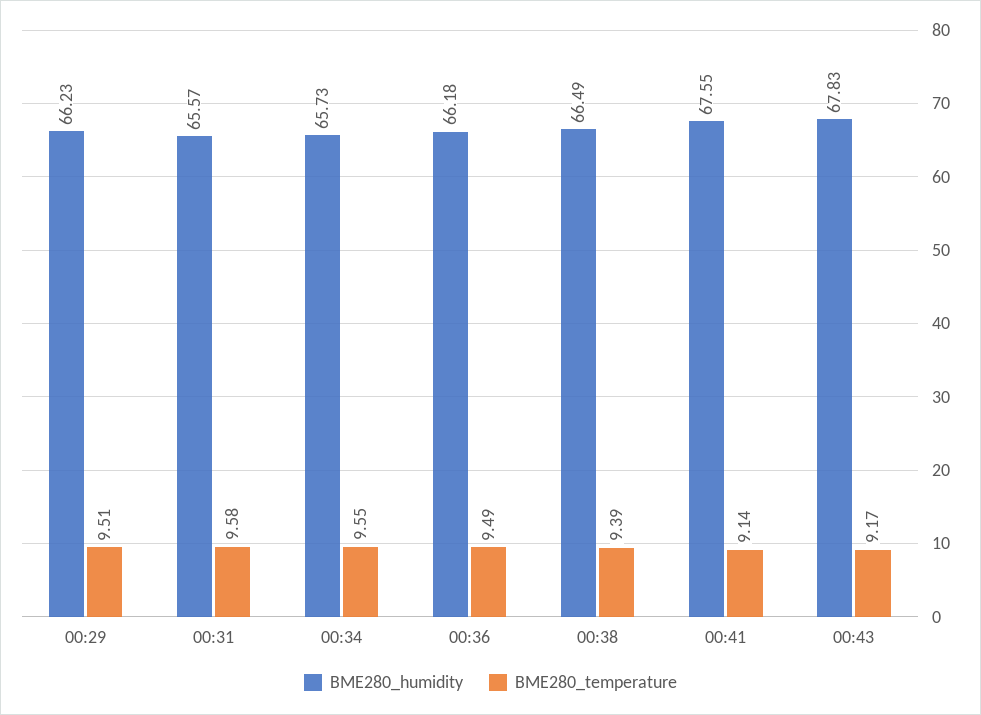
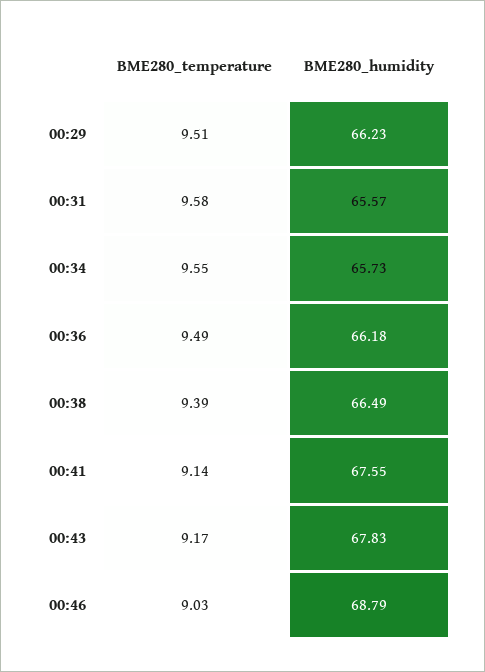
BME280_temperature, 00:46: none -> 9.03
BME280_humidity, 00:46: none -> 68.79

